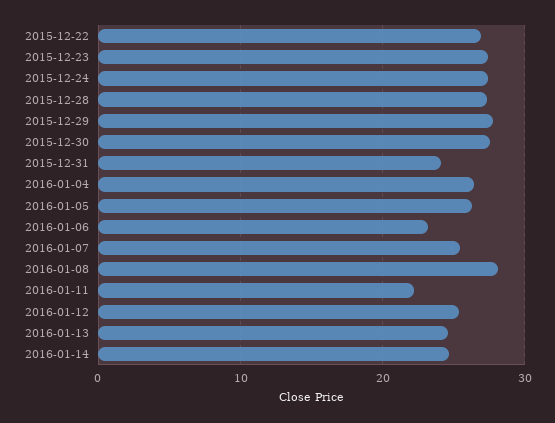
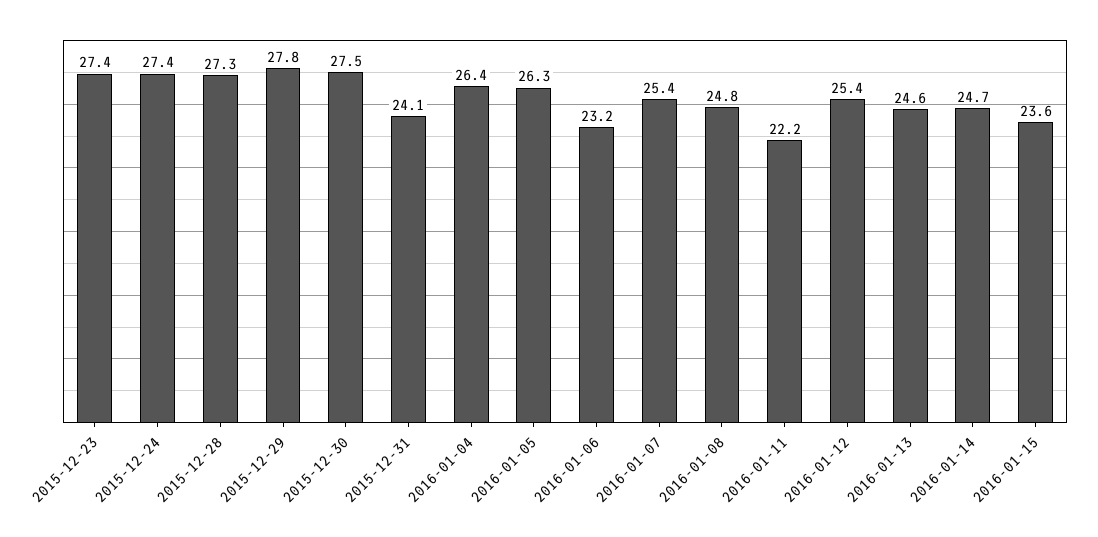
2015-12-22: 27 -> none
2016-01-08: 28 -> 24.8
2016-01-15: none -> 23.6

